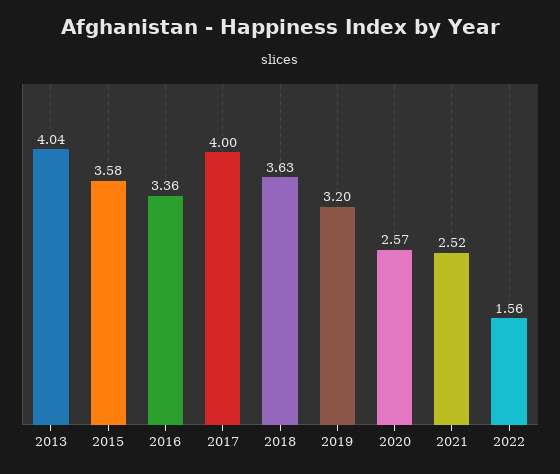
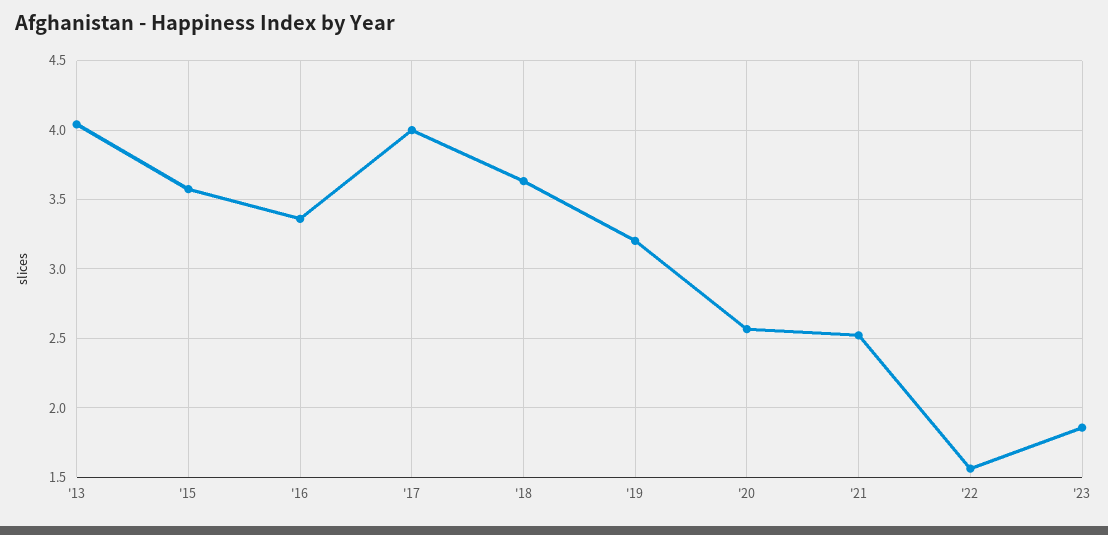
'23: none -> 1.85

